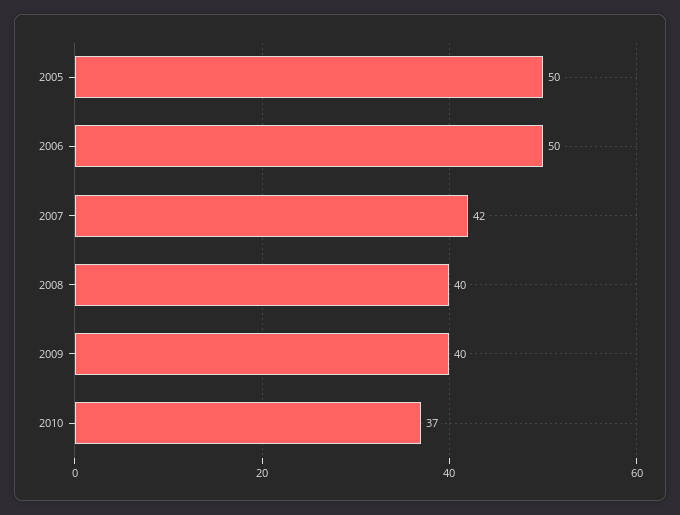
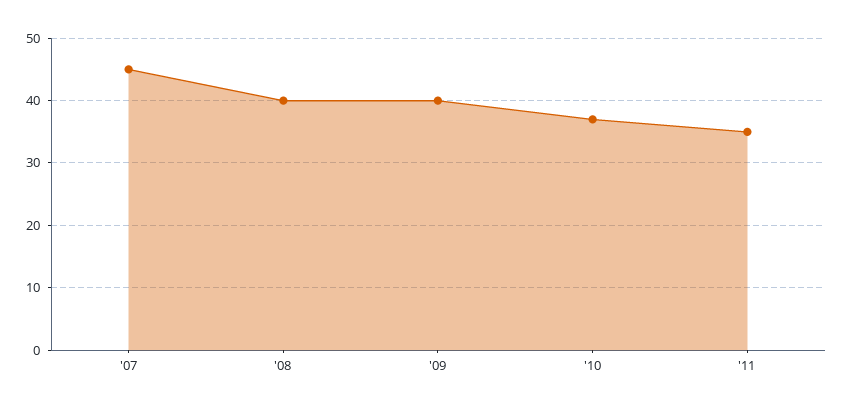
2005: 50 -> none
2006: 50 -> none
2007: 42 -> 45
'11: none -> 35

